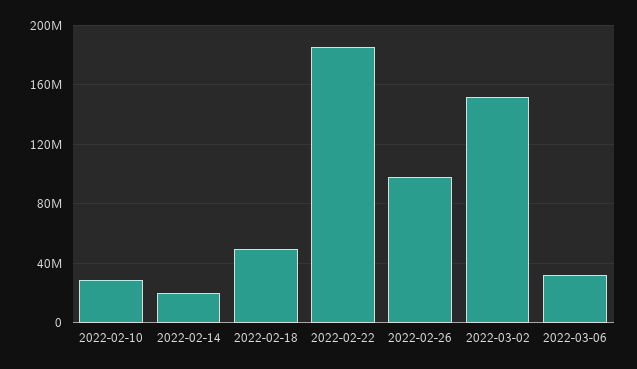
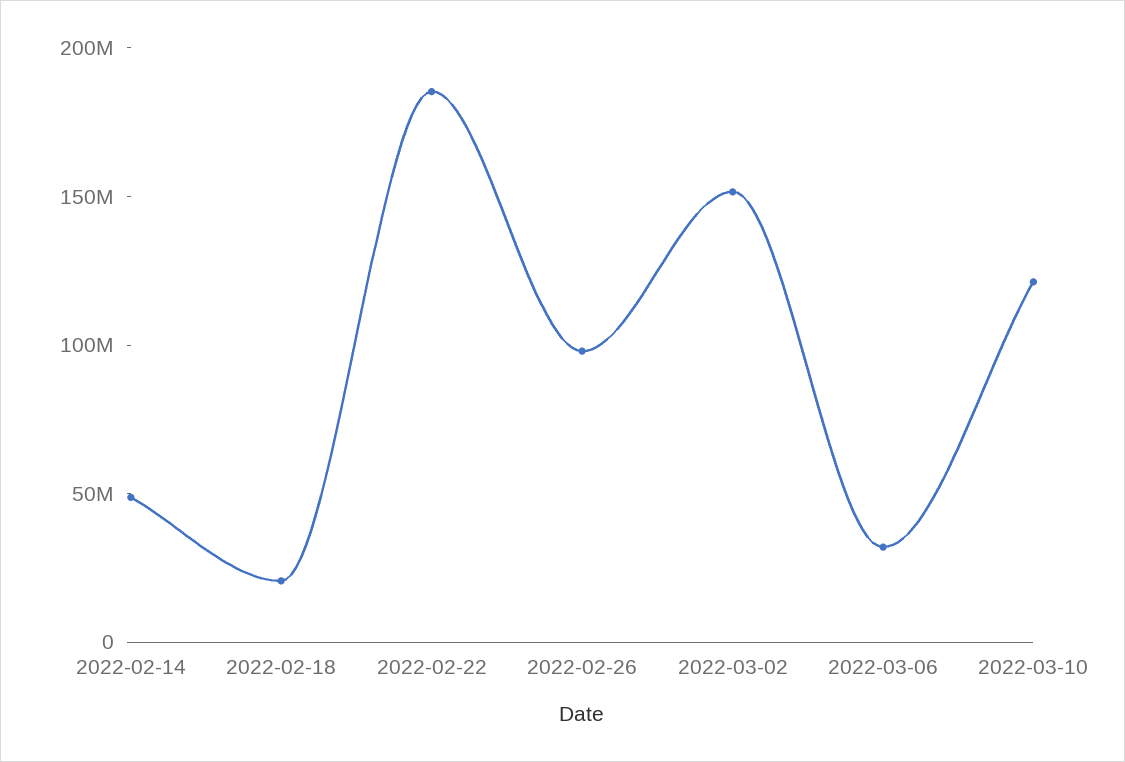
2022-02-10: 30000000 -> none
2022-02-14: 20000000 -> 50000000
2022-02-18: 50000000 -> 20000000
2022-03-10: none -> 120000000

